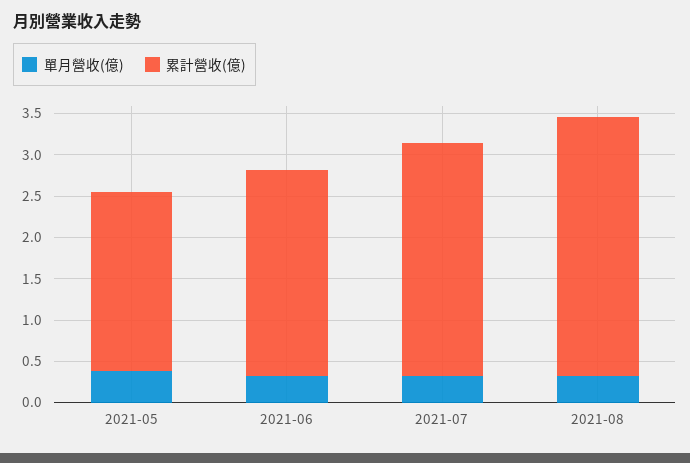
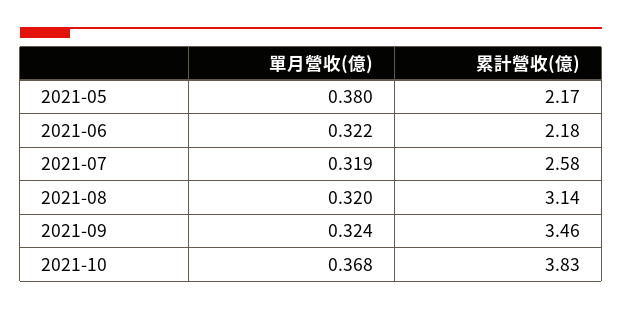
累計營收(億), 2021-06: 2.5 -> 2.18
累計營收(億), 2021-07: 2.8 -> 2.58
單月營收(億), 2021-09: none -> 0.324
累計營收(億), 2021-09: none -> 3.46
單月營收(億), 2021-10: none -> 0.368
累計營收(億), 2021-10: none -> 3.83

